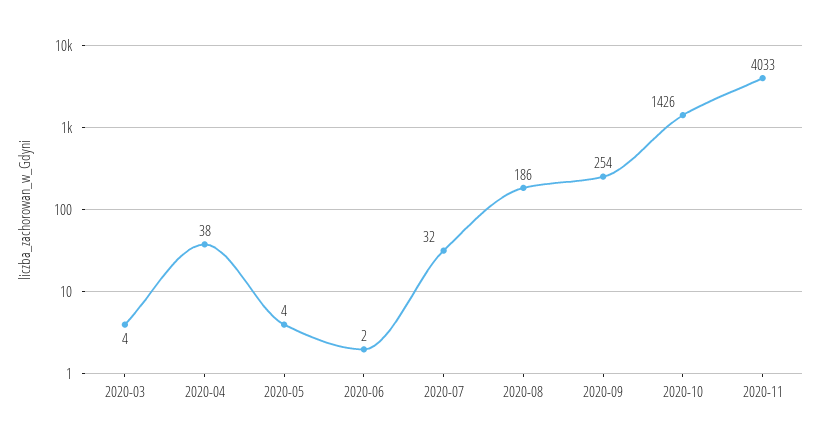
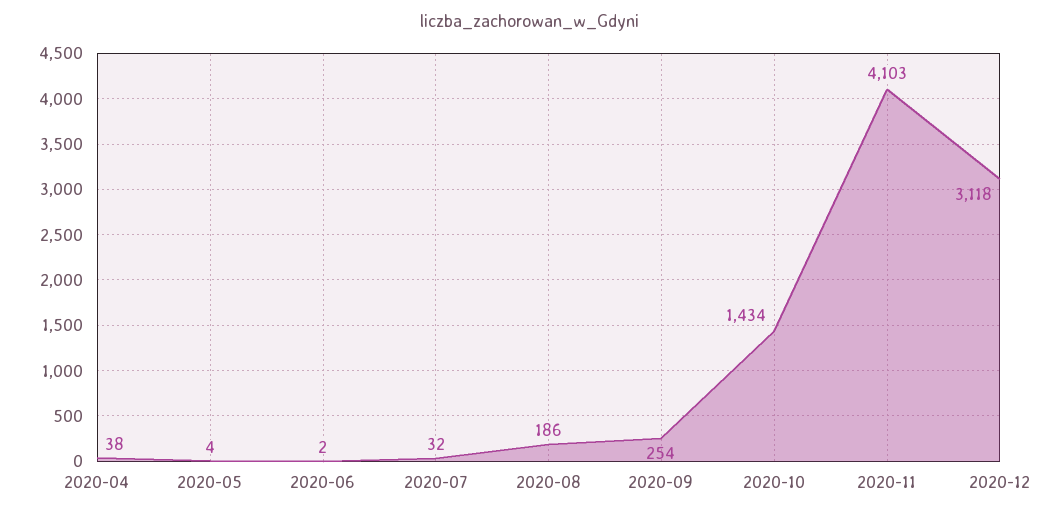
2020-03: 4 -> none
2020-10: 1426 -> 1434
2020-11: 4033 -> 4103
2020-12: none -> 3118

